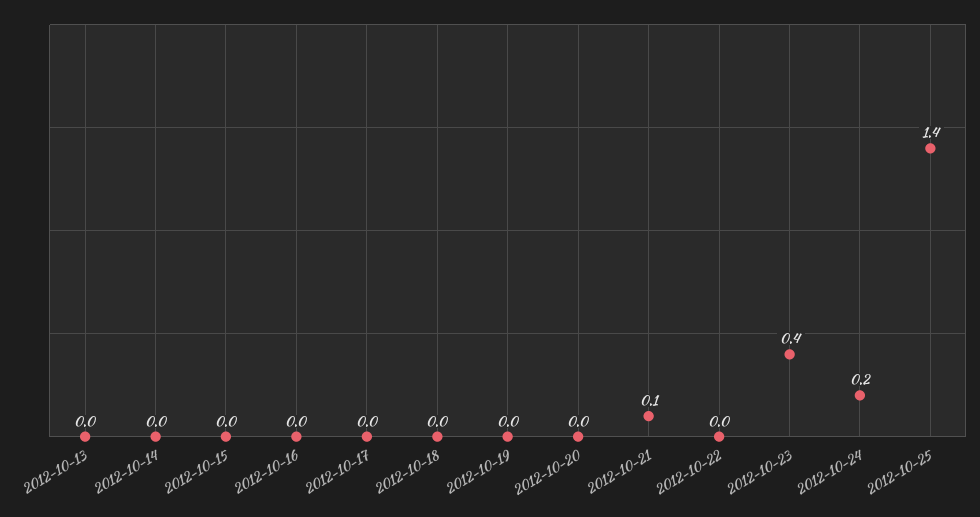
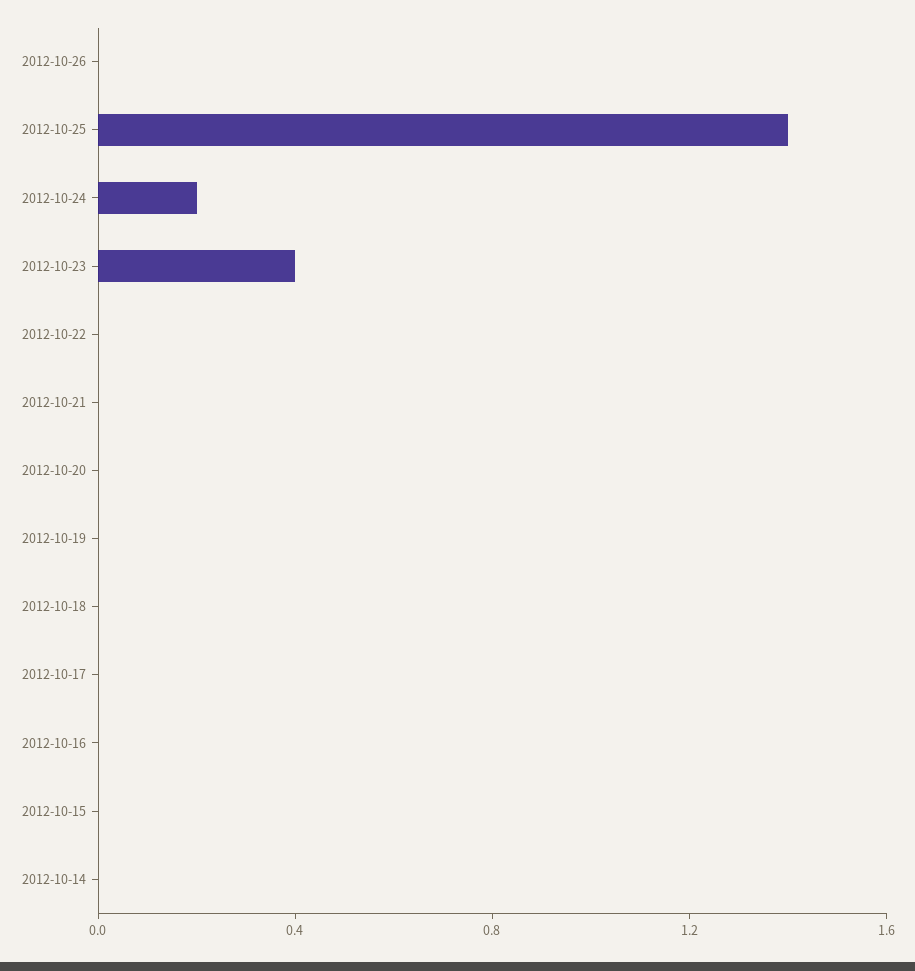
2012-10-13: 0 -> none
2012-10-21: 0.1 -> 0
2012-10-26: none -> 0

